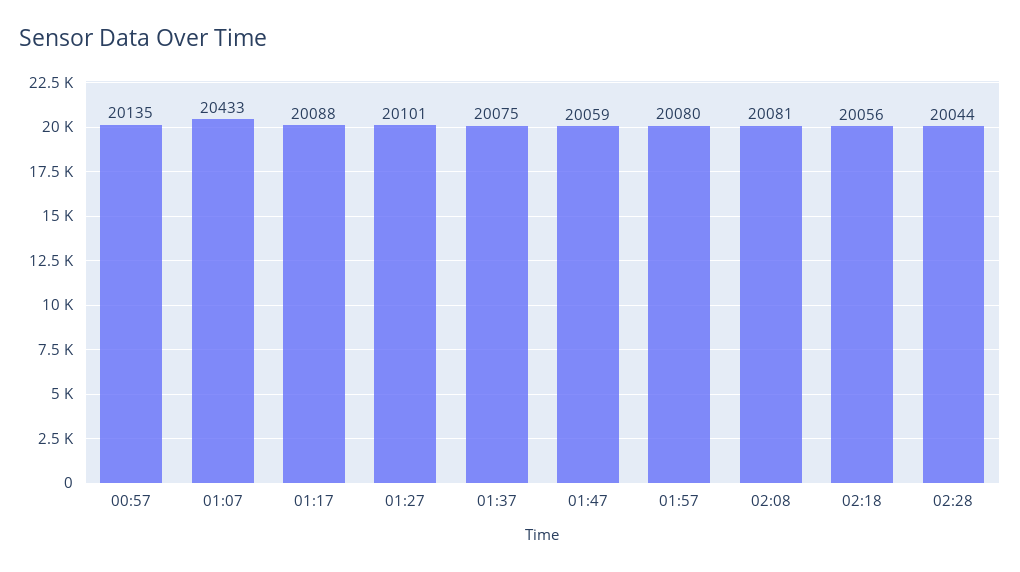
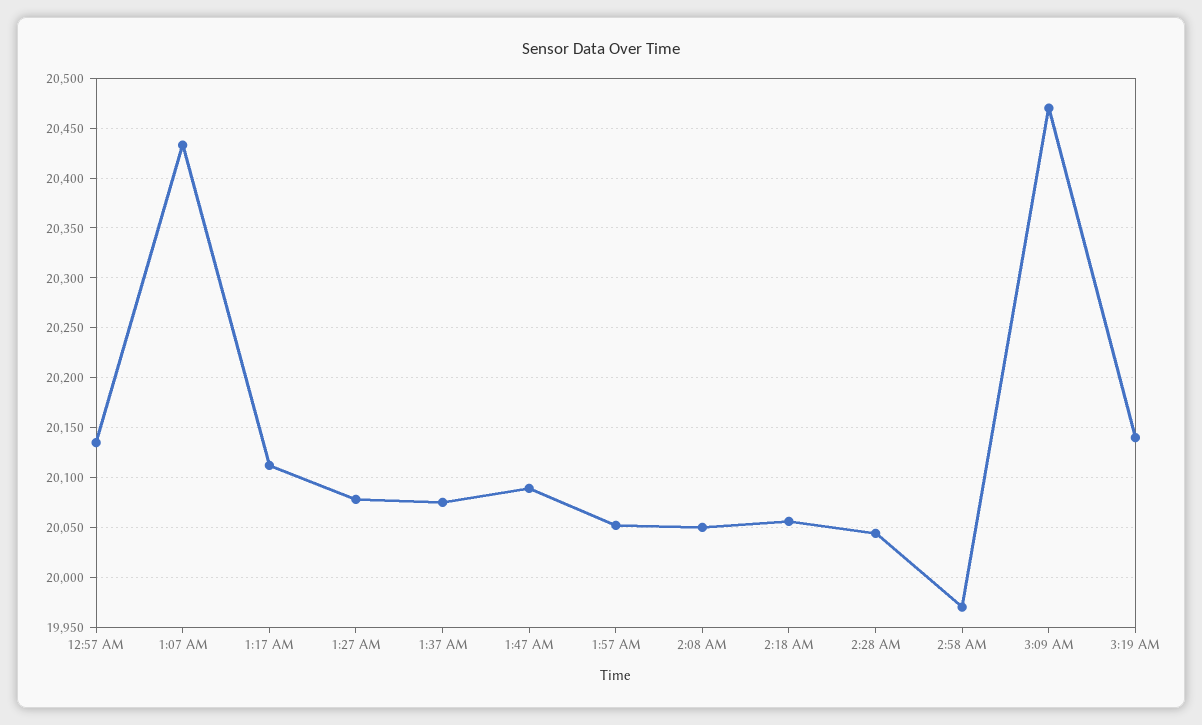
01:17: 20088 -> 20110
01:27: 20101 -> 20080
01:47: 20059 -> 20090
01:57: 20080 -> 20050
02:08: 20081 -> 20050
2:58 AM: none -> 19970
3:09 AM: none -> 20470
3:19 AM: none -> 20140

